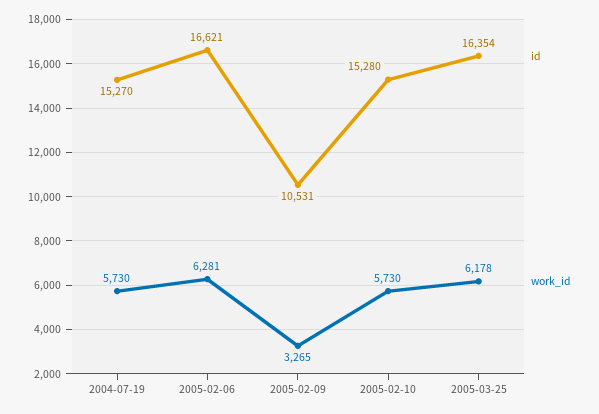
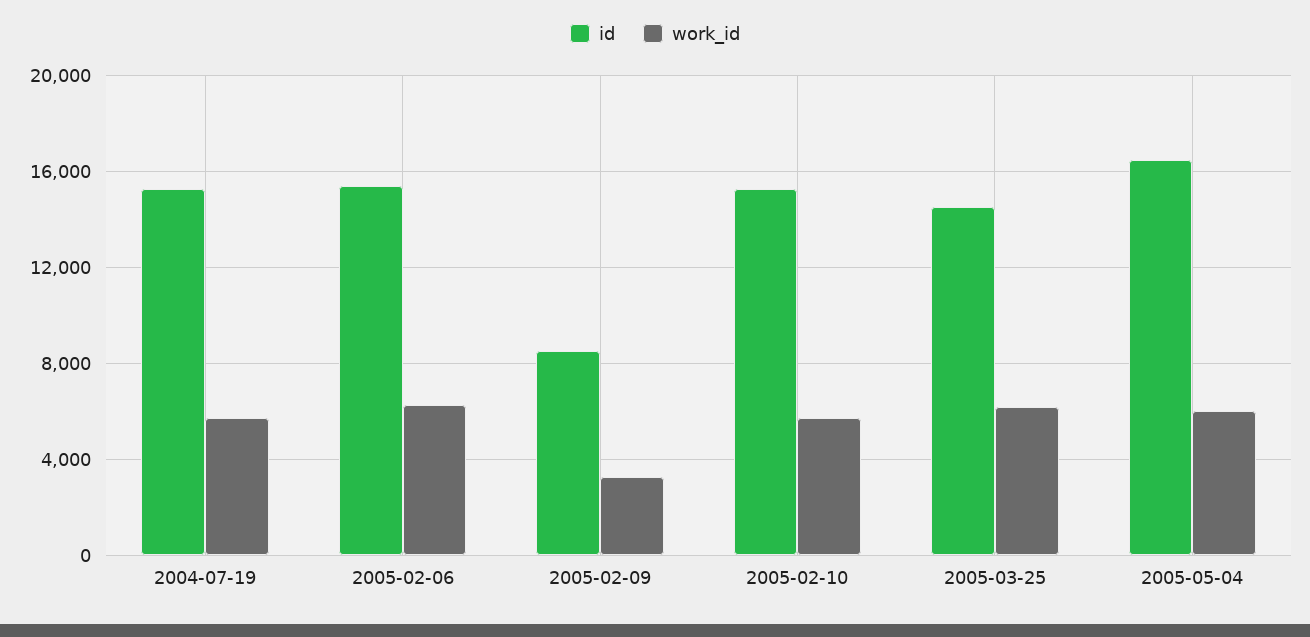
id, 2005-02-06: 16621 -> 15500
id, 2005-02-09: 10531 -> 8500
id, 2005-03-25: 16354 -> 14500
id, 2005-05-04: none -> 16500
work_id, 2005-05-04: none -> 6000

